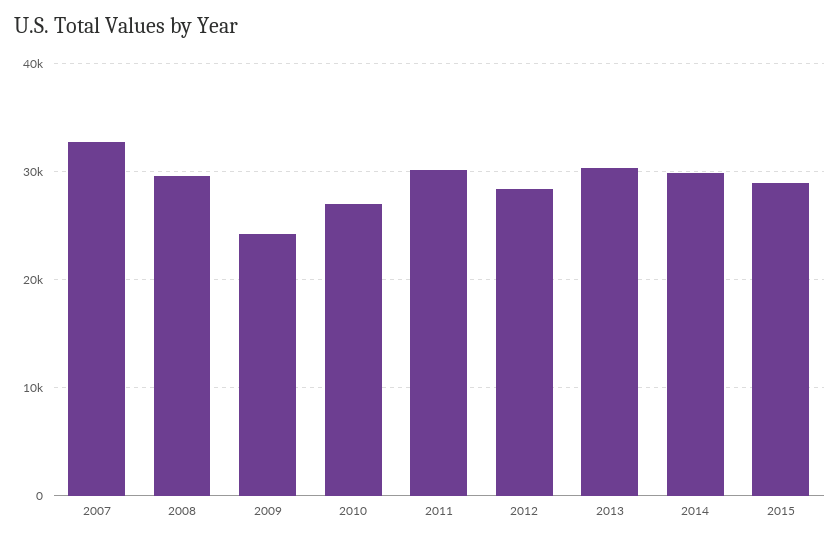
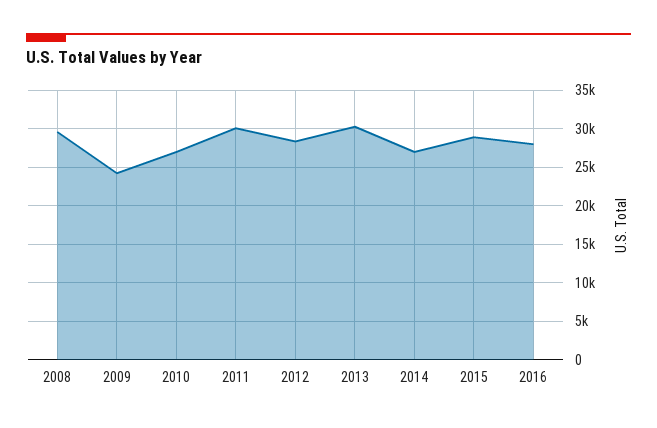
2007: 33000 -> none
2014: 30000 -> 27000
2016: none -> 28000

